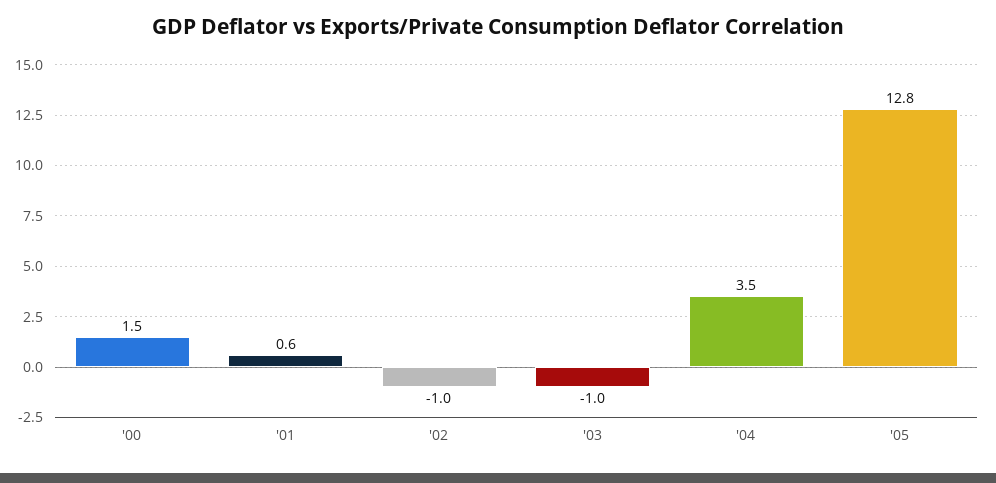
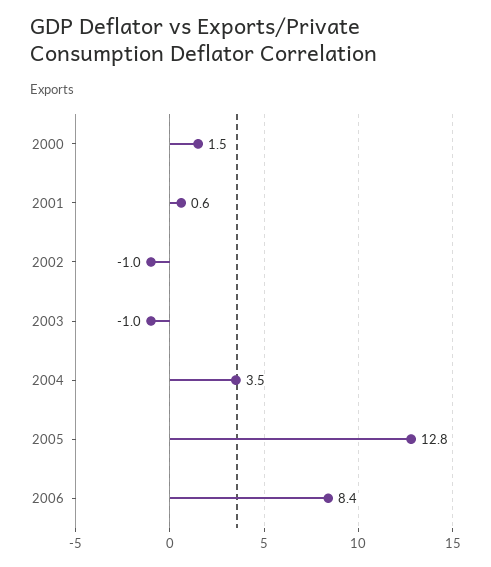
2006: none -> 8.4

